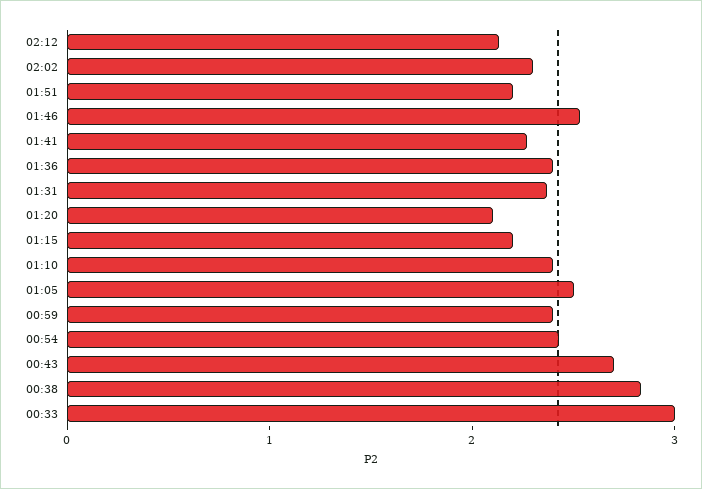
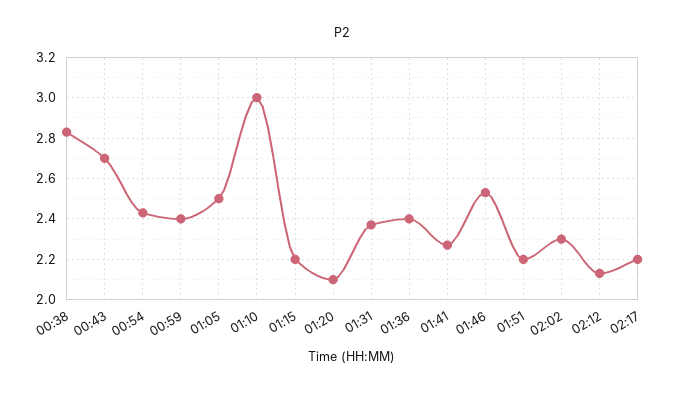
01:10: 2.4 -> 3
00:33: 3 -> none
02:17: none -> 2.2

